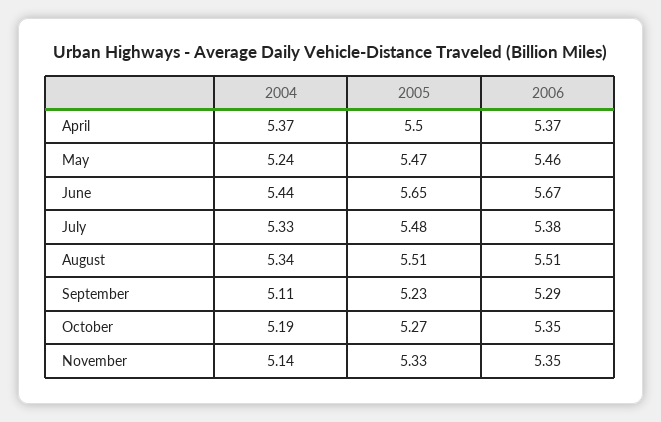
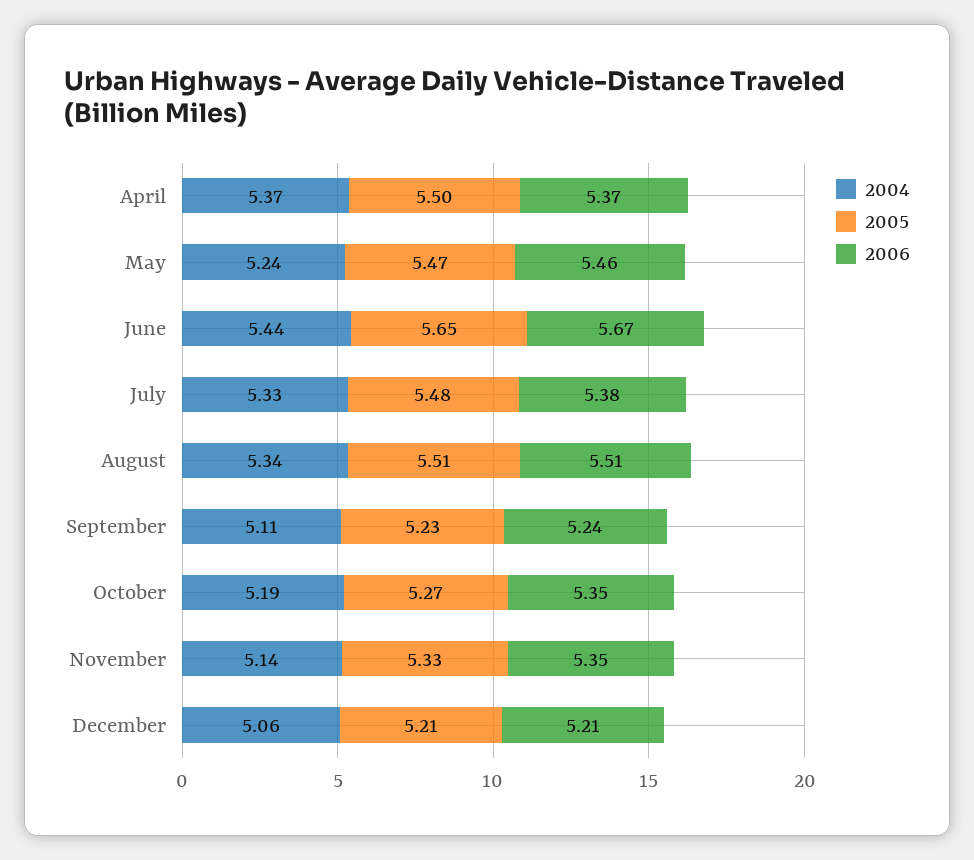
2006, September: 5.29 -> 5.24
2004, December: none -> 5.06
2005, December: none -> 5.21
2006, December: none -> 5.21

